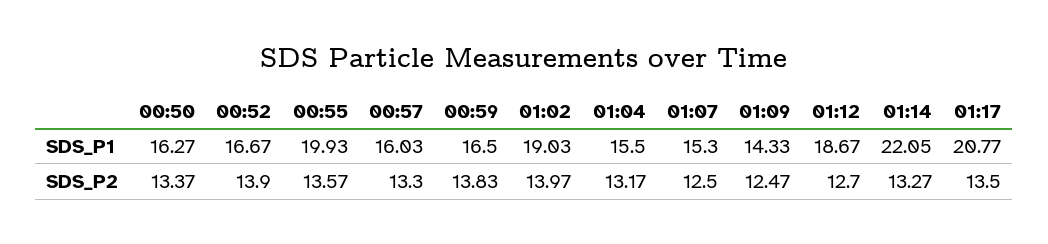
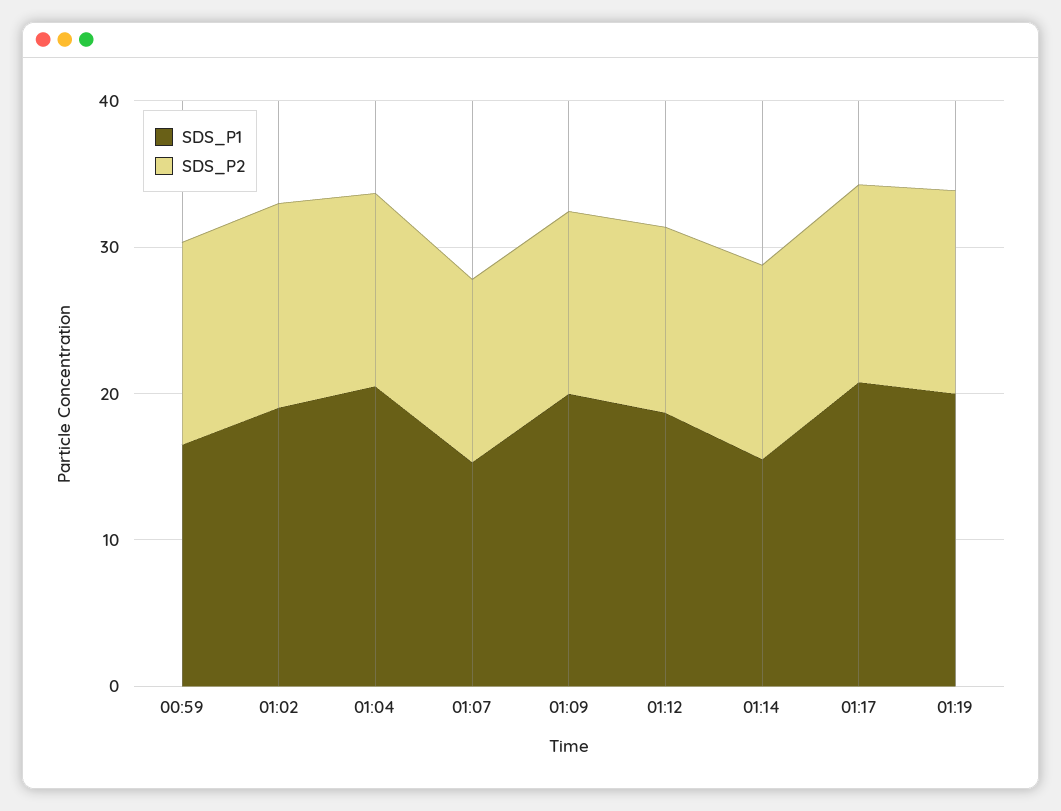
SDS_P1, 00:50: 16.27 -> none
SDS_P1, 00:52: 16.67 -> none
SDS_P1, 00:55: 19.93 -> none
SDS_P1, 00:57: 16.03 -> none
SDS_P1, 01:04: 15.5 -> 20
SDS_P1, 01:09: 14.33 -> 20
SDS_P1, 01:14: 22.05 -> 16
SDS_P2, 00:50: 13.37 -> none
SDS_P2, 00:52: 13.9 -> none
SDS_P2, 00:55: 13.57 -> none
SDS_P2, 00:57: 13.3 -> none
SDS_P1, 01:19: none -> 20
SDS_P2, 01:19: none -> 14

